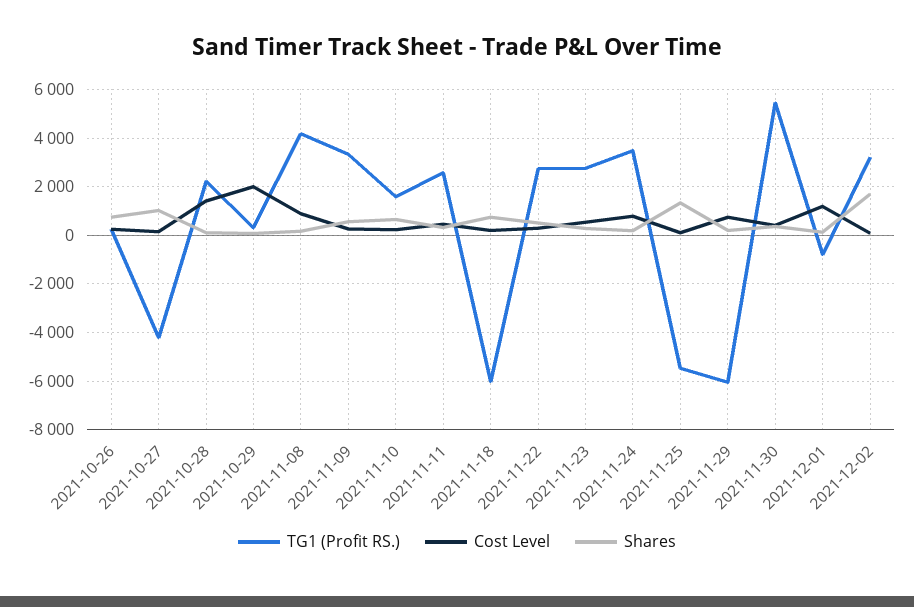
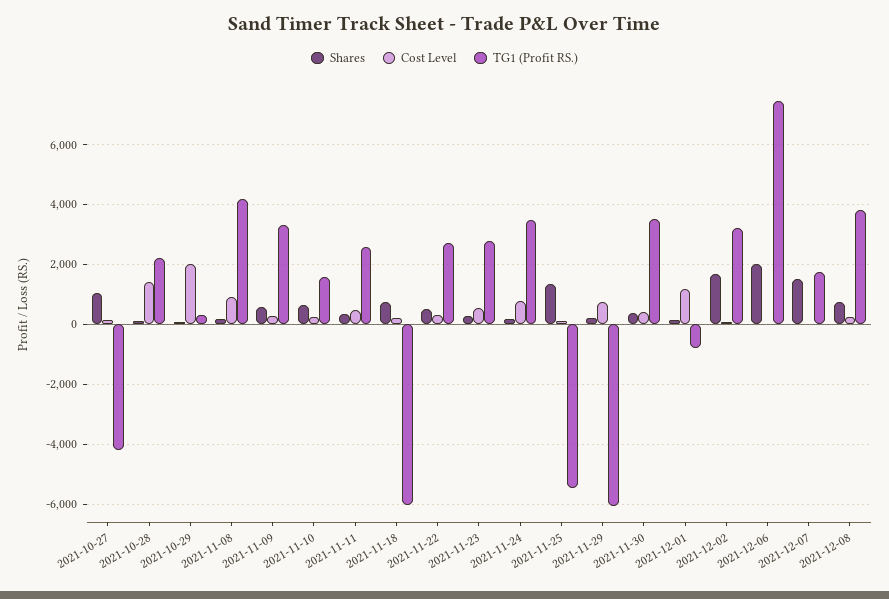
TG1 (Profit RS.), 2021-10-26: 250 -> none
Cost Level, 2021-10-26: 250 -> none
Shares, 2021-10-26: 750 -> none
TG1 (Profit RS.), 2021-11-30: 5500 -> 3500
Shares, 2021-12-06: none -> 2000
Cost Level, 2021-12-06: none -> 0
TG1 (Profit RS.), 2021-12-06: none -> 7500
Shares, 2021-12-07: none -> 1500
Cost Level, 2021-12-07: none -> 0
TG1 (Profit RS.), 2021-12-07: none -> 1750
Shares, 2021-12-08: none -> 750
Cost Level, 2021-12-08: none -> 250
TG1 (Profit RS.), 2021-12-08: none -> 3750

